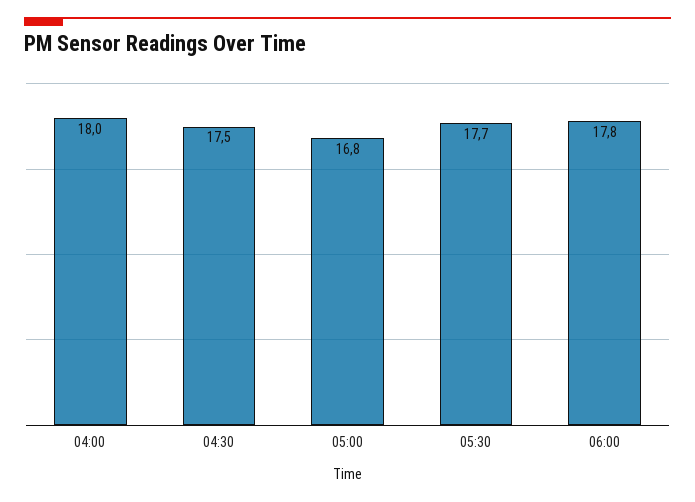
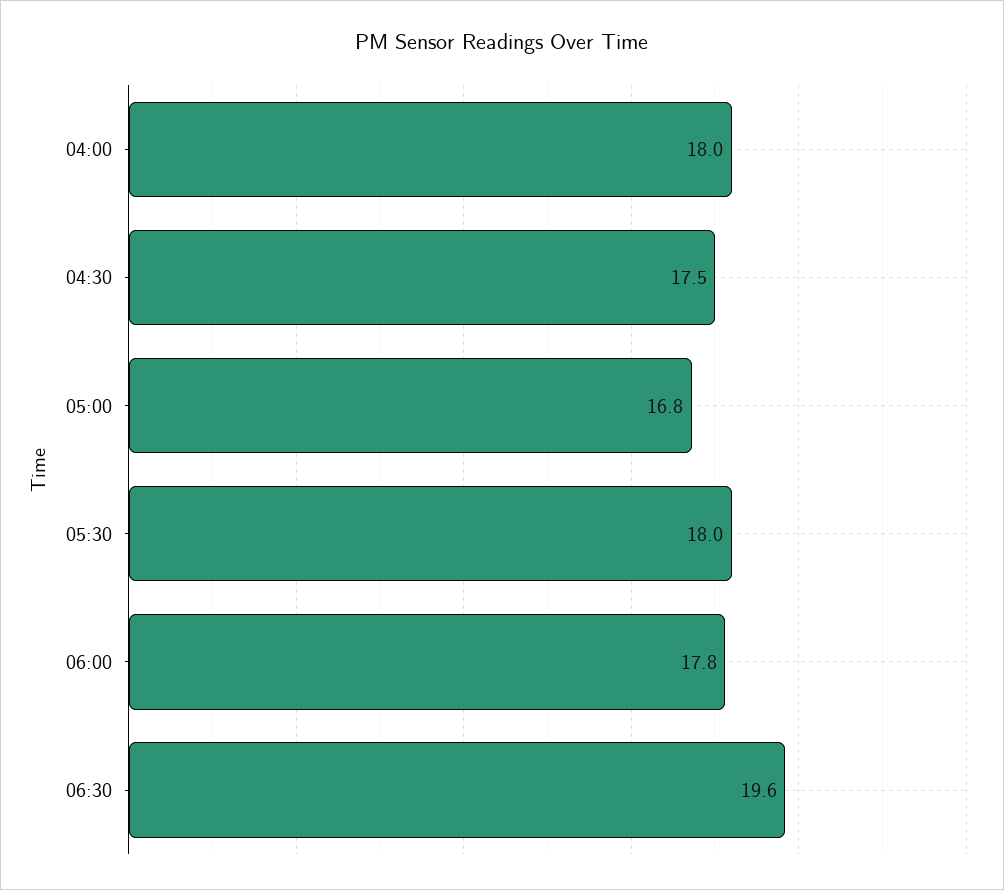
05:30: 17.7 -> 18
06:30: none -> 19.6

